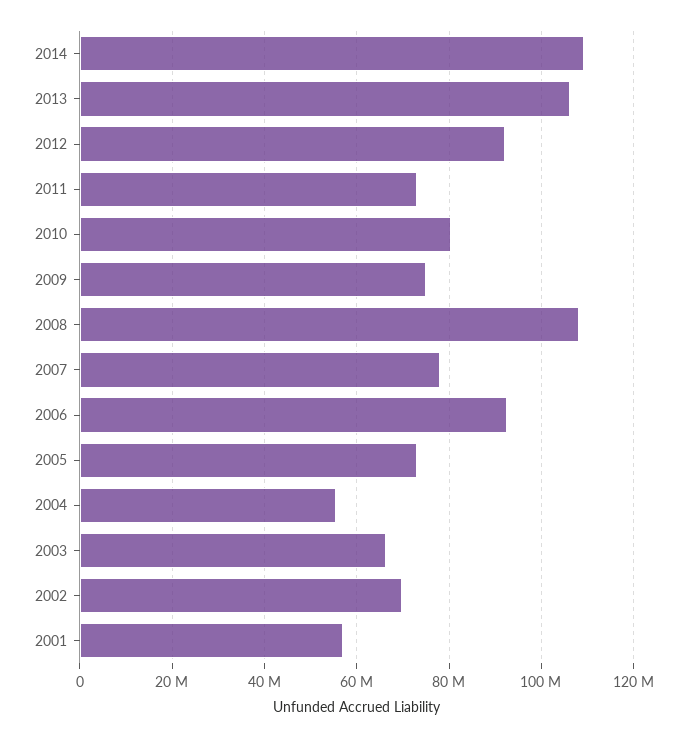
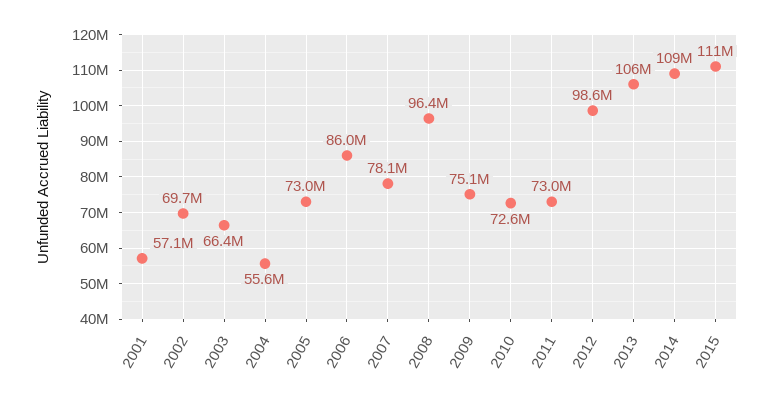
2012: 92000000 -> 98600000
2010: 80000000 -> 72600000
2008: 108000000 -> 96400000
2006: 92000000 -> 86000000
2015: none -> 111000000

